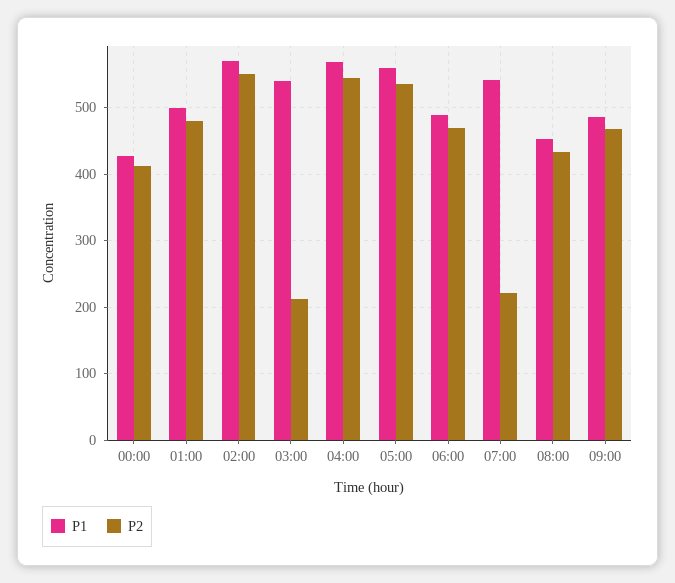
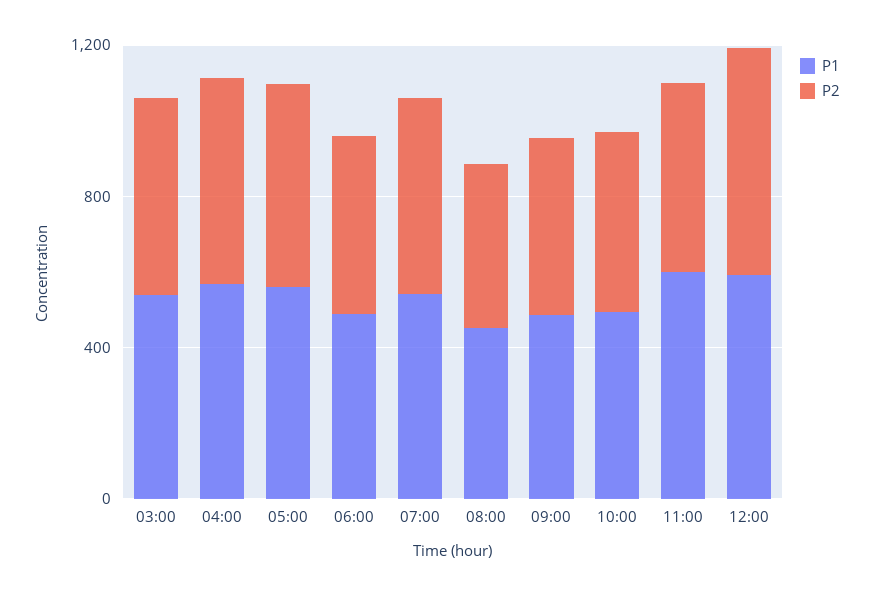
P1, 00:00: 430 -> none
P2, 00:00: 410 -> none
P1, 01:00: 500 -> none
P2, 01:00: 480 -> none
P1, 02:00: 570 -> none
P2, 02:00: 550 -> none
P2, 03:00: 210 -> 500
P2, 07:00: 220 -> 500
P1, 10:00: none -> 500
P2, 10:00: none -> 500
P1, 11:00: none -> 600
P2, 11:00: none -> 500
P1, 12:00: none -> 600
P2, 12:00: none -> 600

